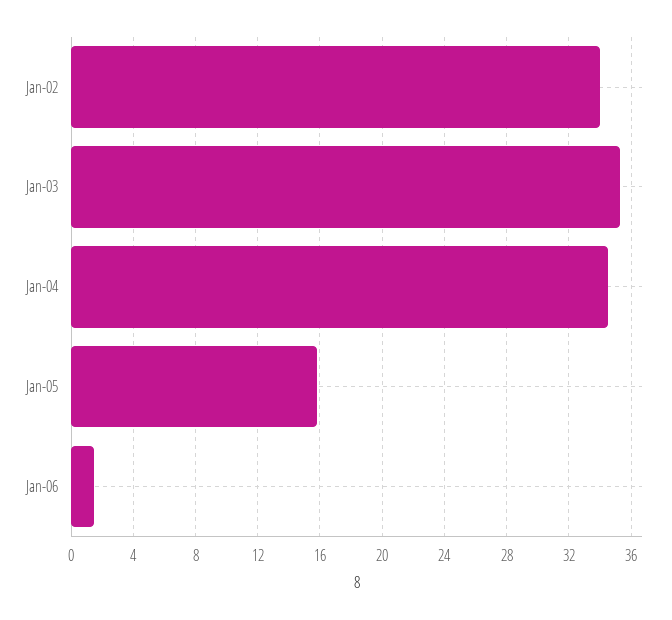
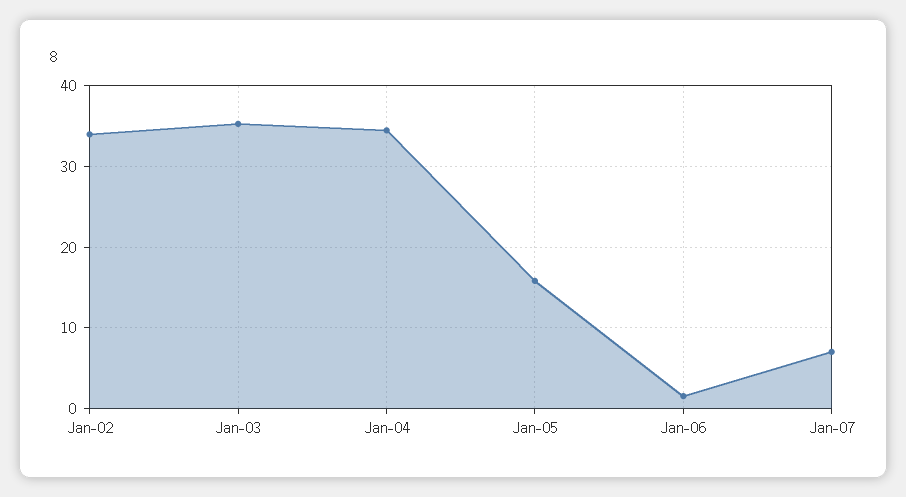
Jan-07: none -> 7

